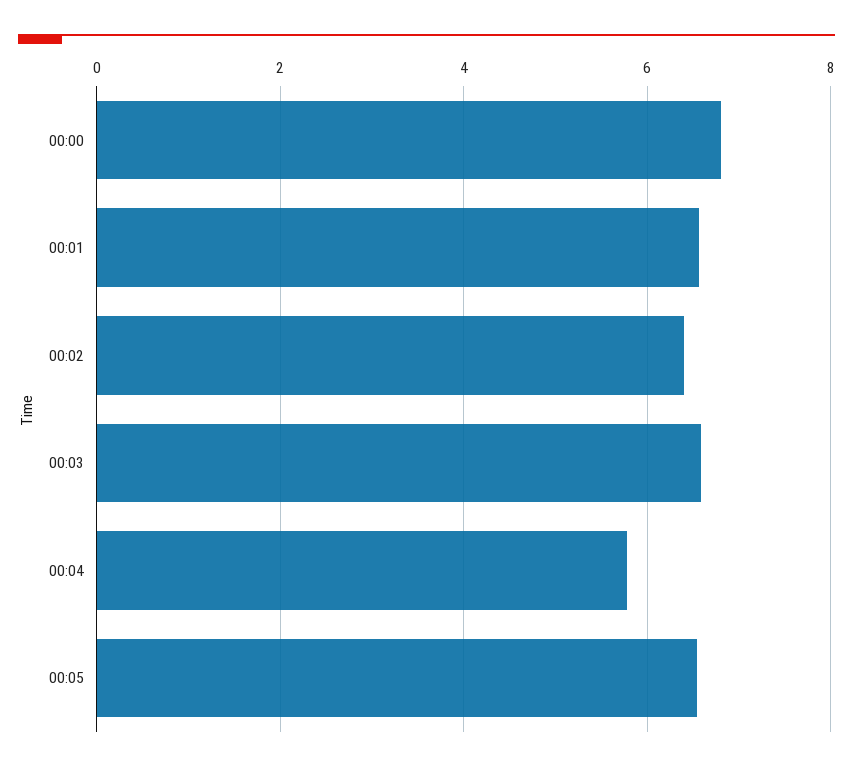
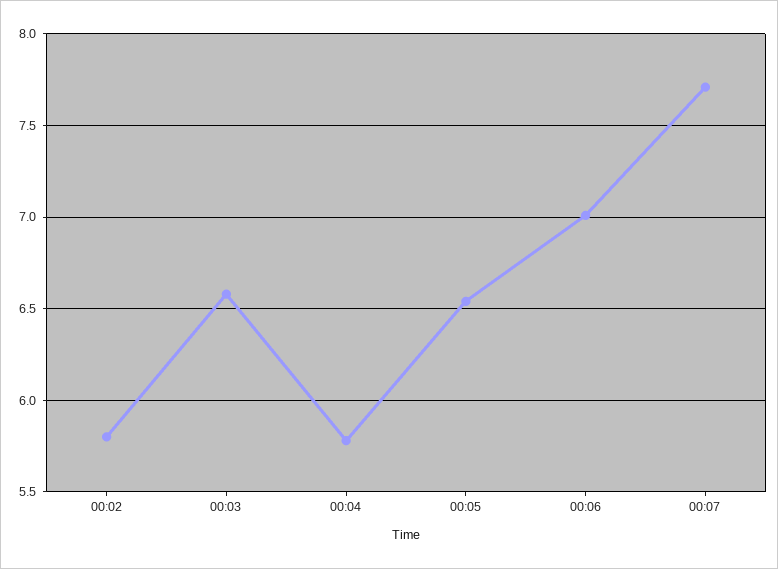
00:00: 6.8 -> none
00:01: 6.6 -> none
00:02: 6.4 -> 5.8
00:06: none -> 7
00:07: none -> 7.7

